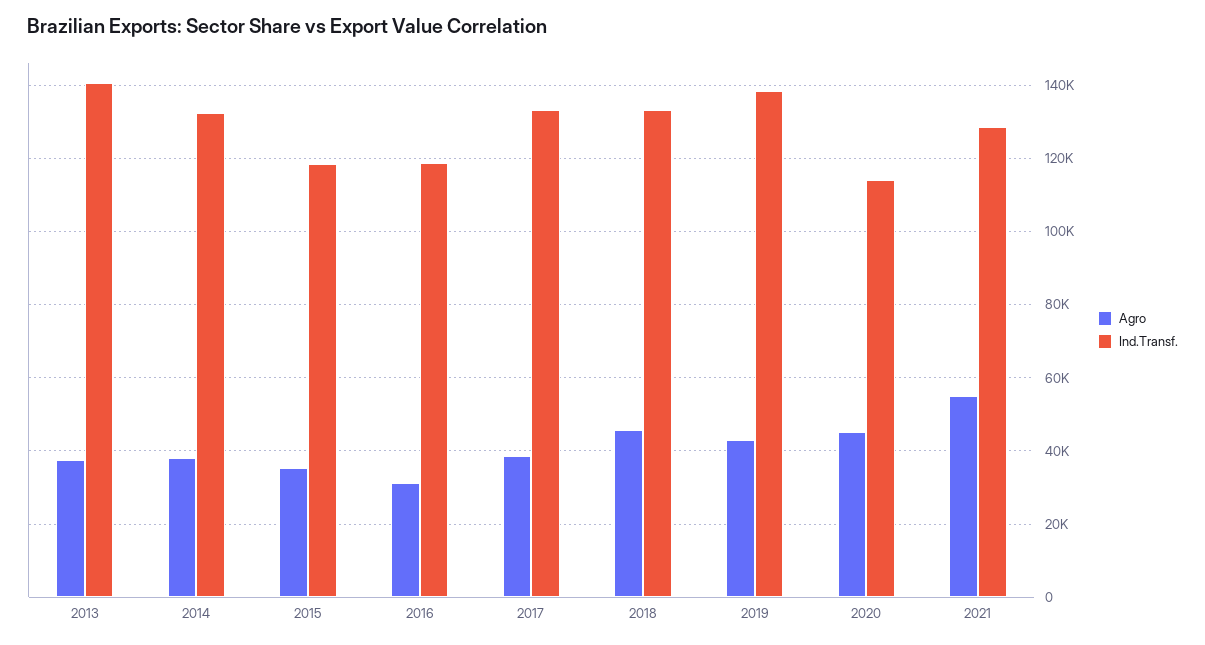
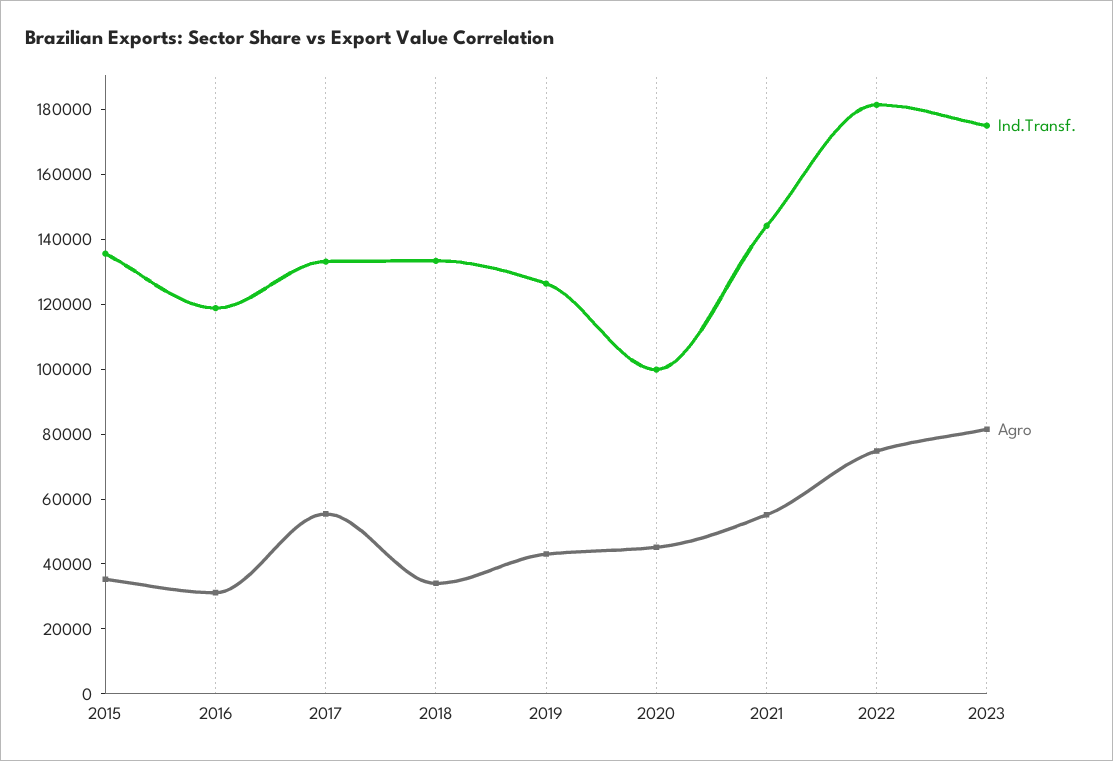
Agro, 2013: 38000 -> none
Ind.Transf., 2013: 140000 -> none
Agro, 2014: 38000 -> none
Ind.Transf., 2014: 132000 -> none
Ind.Transf., 2015: 118000 -> 135000
Agro, 2017: 38000 -> 55000
Agro, 2018: 46000 -> 35000
Ind.Transf., 2019: 138000 -> 125000
Ind.Transf., 2020: 114000 -> 100000
Ind.Transf., 2021: 128000 -> 145000
Ind.Transf., 2022: none -> 180000
Agro, 2022: none -> 75000
Ind.Transf., 2023: none -> 175000
Agro, 2023: none -> 80000

